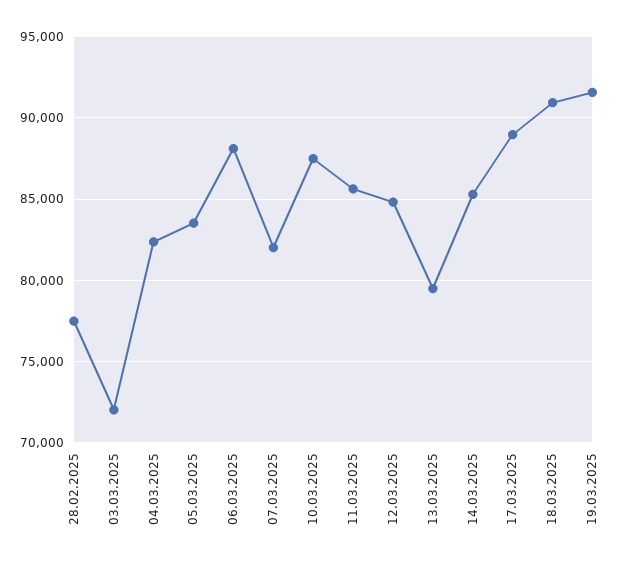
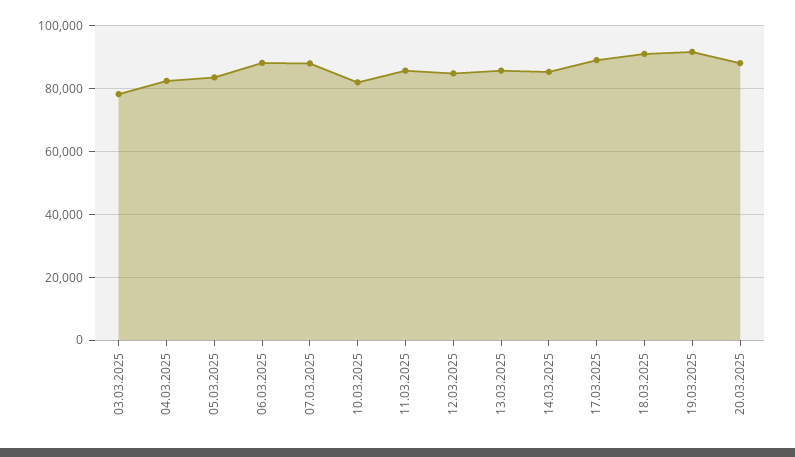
28.02.2025: 77500 -> none
03.03.2025: 72000 -> 78000
07.03.2025: 82000 -> 88000
10.03.2025: 87500 -> 82000
13.03.2025: 79500 -> 86000
20.03.2025: none -> 88000

